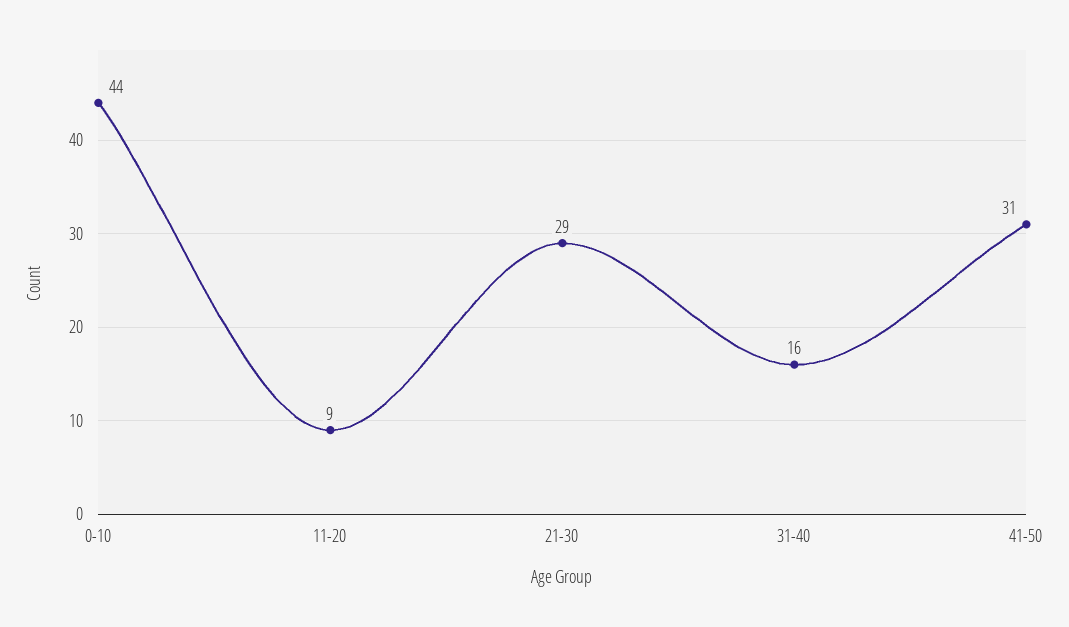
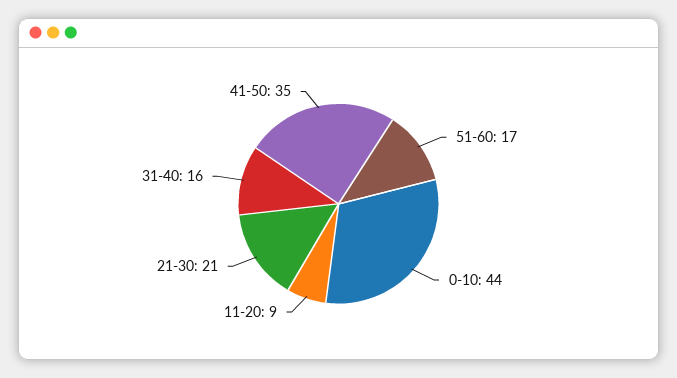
21-30: 29 -> 21
41-50: 31 -> 35
51-60: none -> 17

